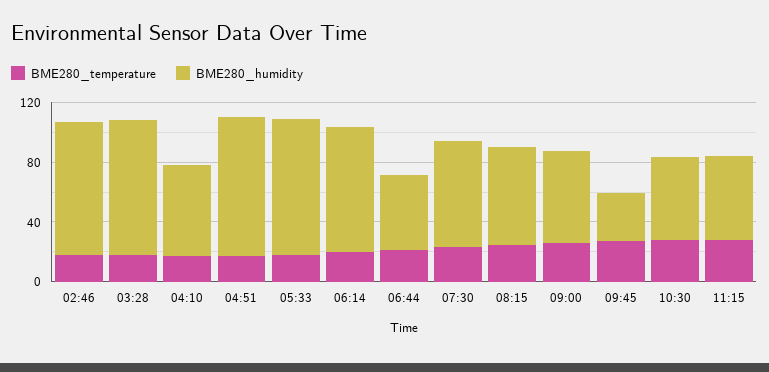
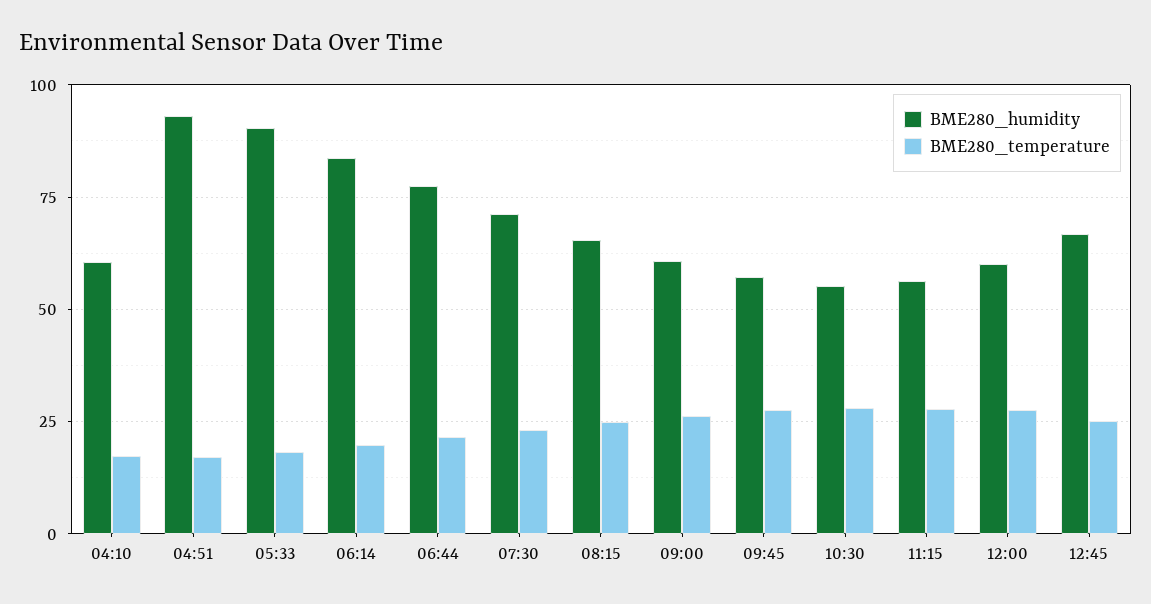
BME280_temperature, 02:46: 20 -> none
BME280_humidity, 02:46: 90 -> none
BME280_temperature, 03:28: 20 -> none
BME280_humidity, 03:28: 90 -> none
BME280_humidity, 06:44: 50 -> 77.5
BME280_humidity, 09:45: 30 -> 57.5
BME280_humidity, 12:00: none -> 60
BME280_temperature, 12:00: none -> 27.5
BME280_humidity, 12:45: none -> 67.5
BME280_temperature, 12:45: none -> 25

